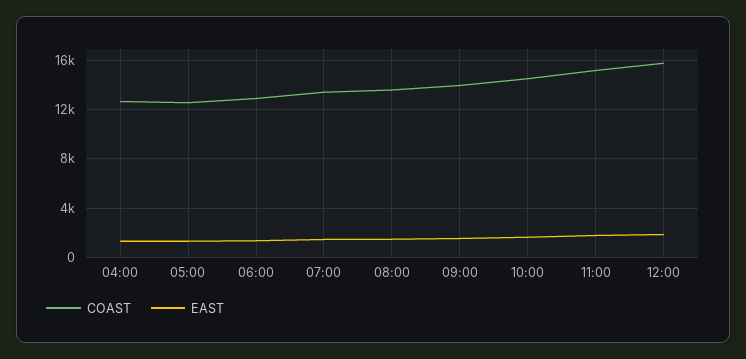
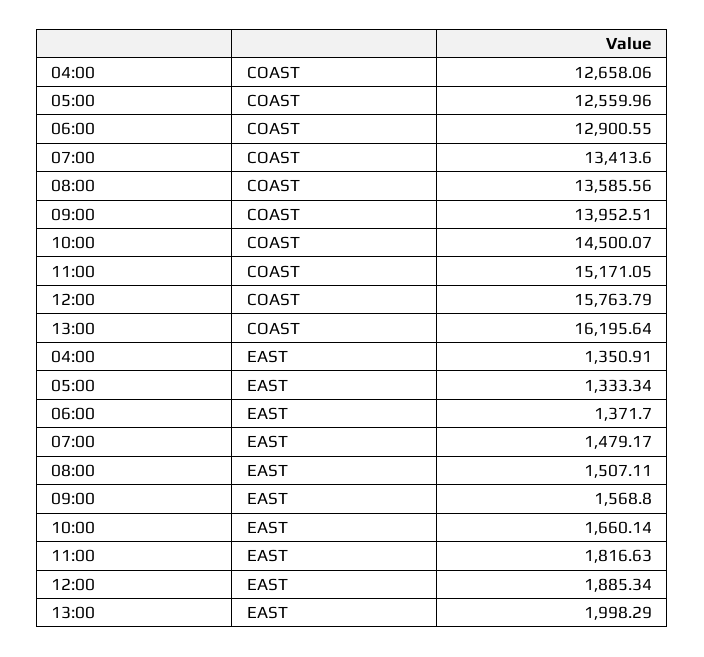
COAST, 13:00: none -> 16195.64
EAST, 13:00: none -> 1998.29

